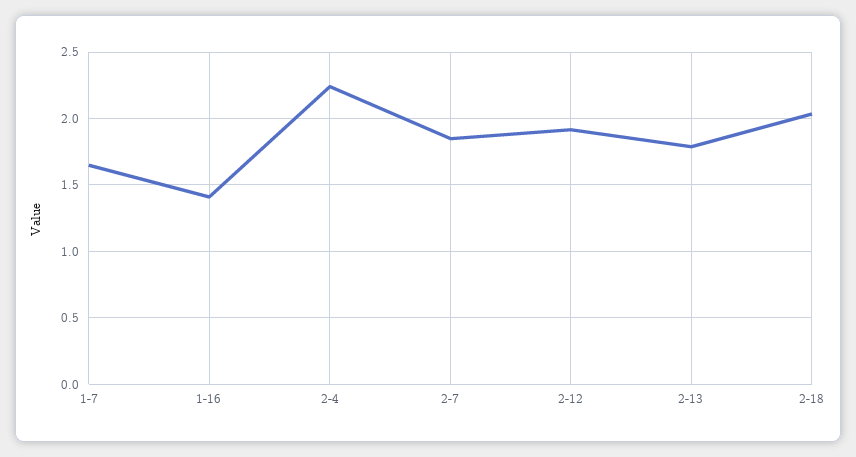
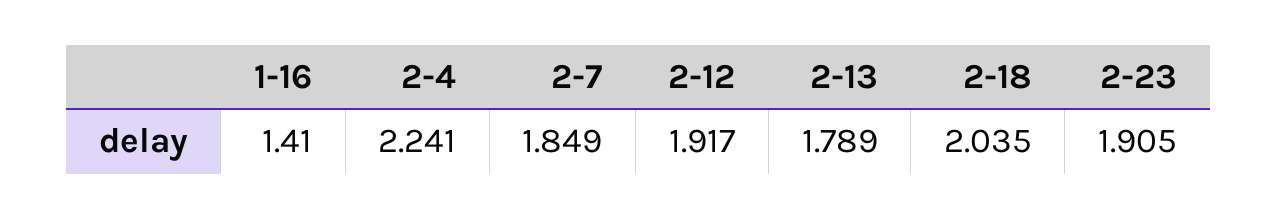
1-7: 1.65 -> none
2-23: none -> 1.905

